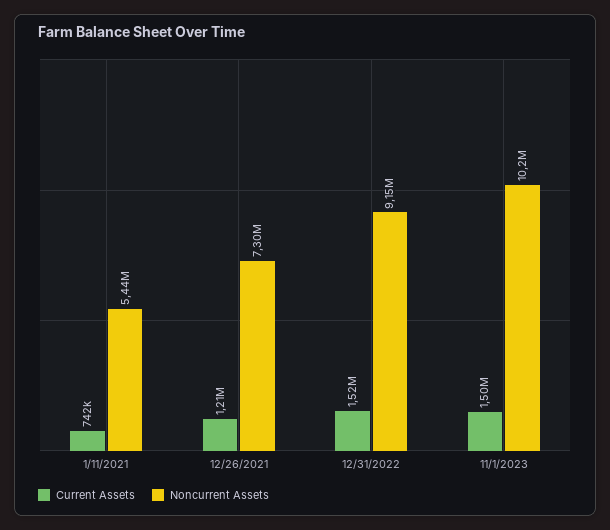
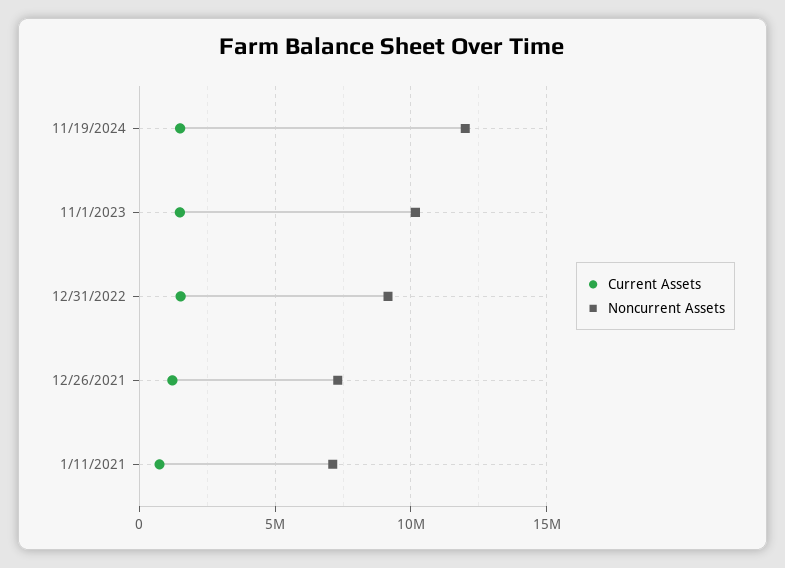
Noncurrent Assets, 1/11/2021: 5440000 -> 7000000
Current Assets, 11/19/2024: none -> 1500000
Noncurrent Assets, 11/19/2024: none -> 12000000

